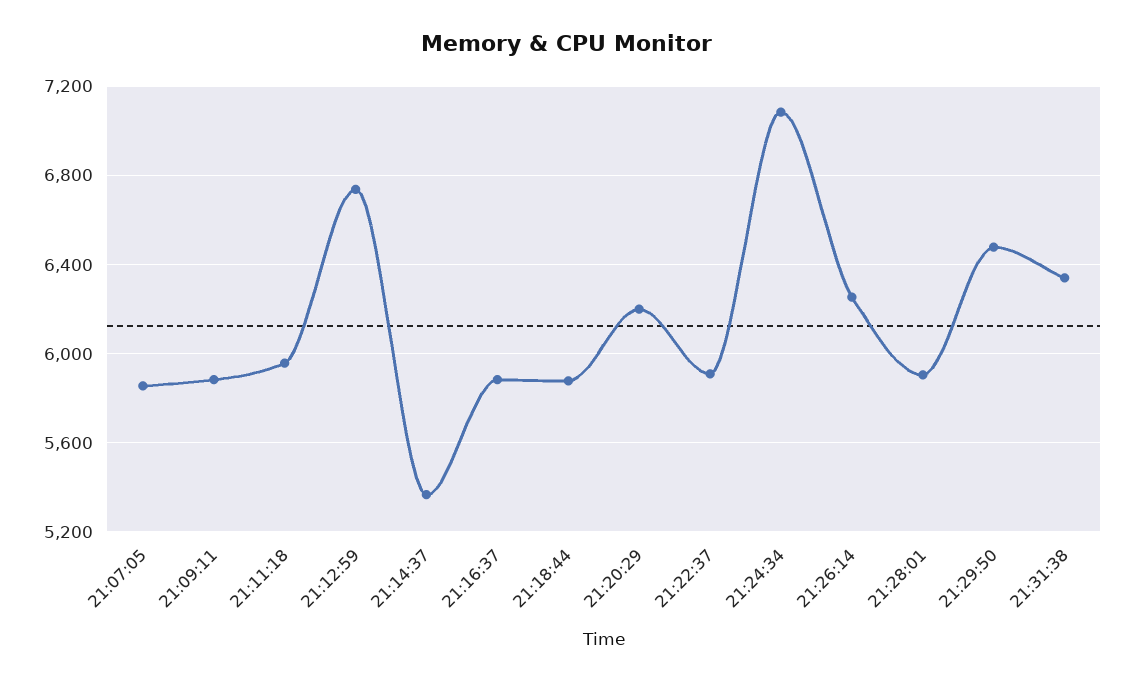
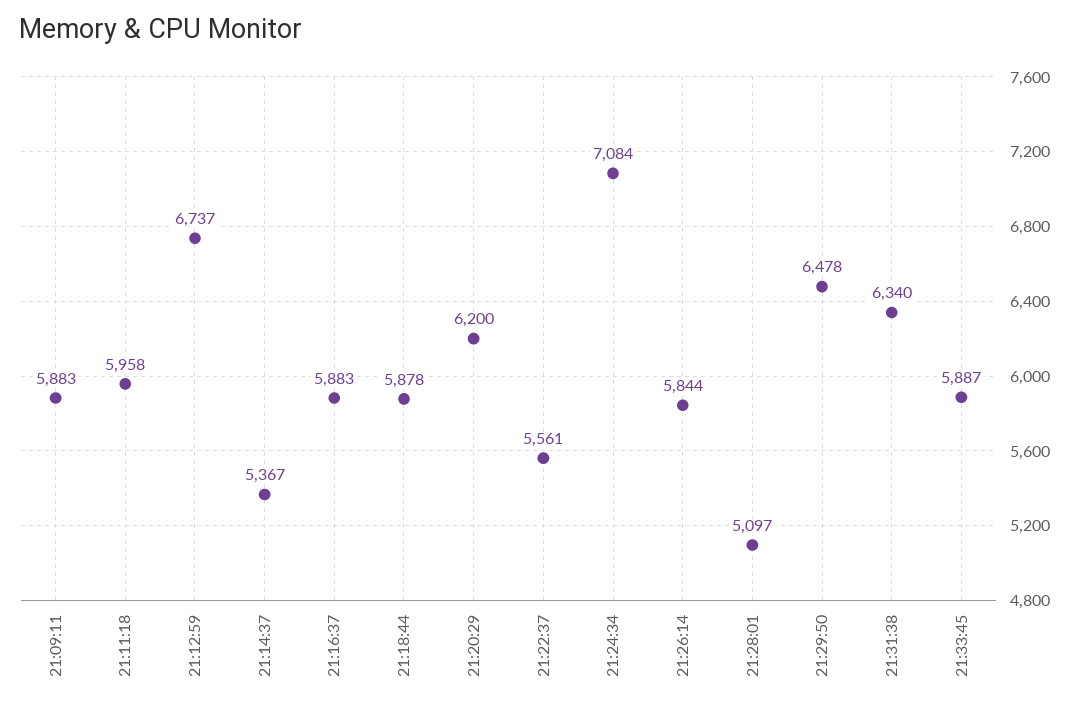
21:07:05: 5850 -> none
21:22:37: 5900 -> 5561
21:26:14: 6250 -> 5844
21:28:01: 5900 -> 5097
21:33:45: none -> 5887

